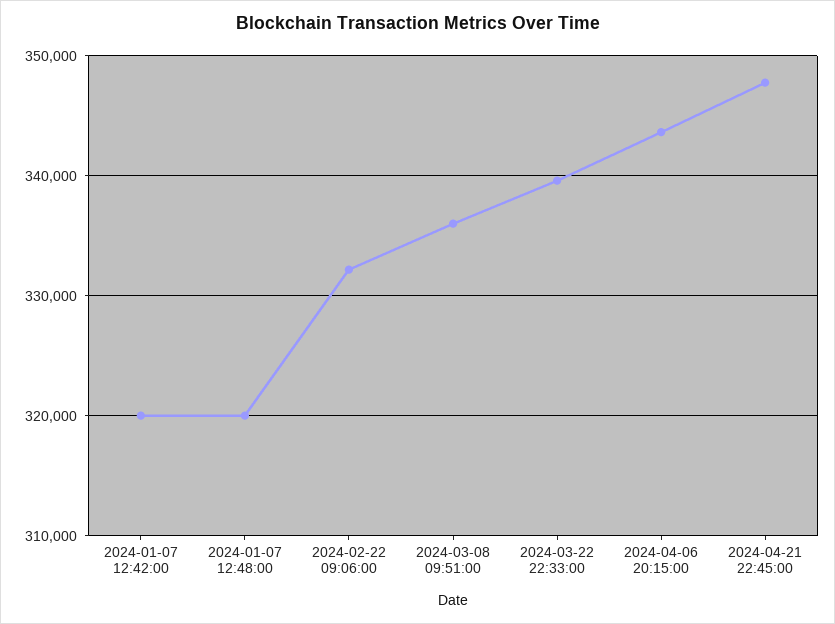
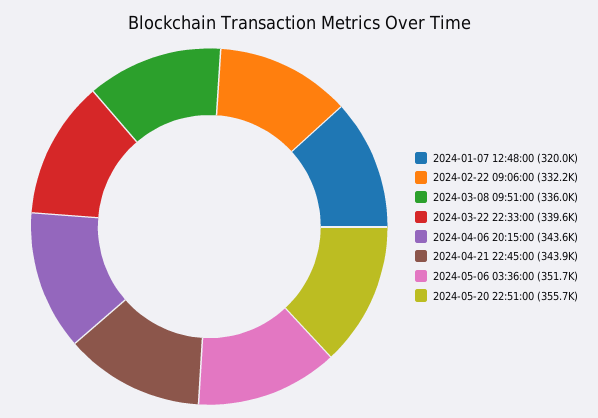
2024-01-07 12:42:00: 320000 -> none
2024-04-21 22:45:00: 348000 -> 343900
2024-05-06 03:36:00: none -> 351700
2024-05-20 22:51:00: none -> 355700

